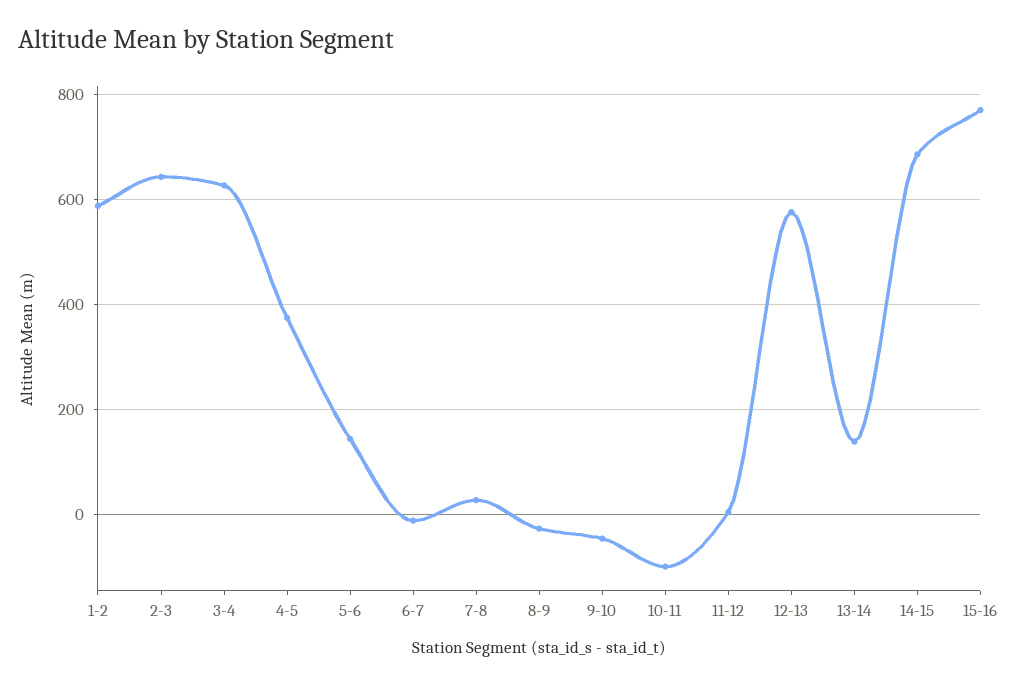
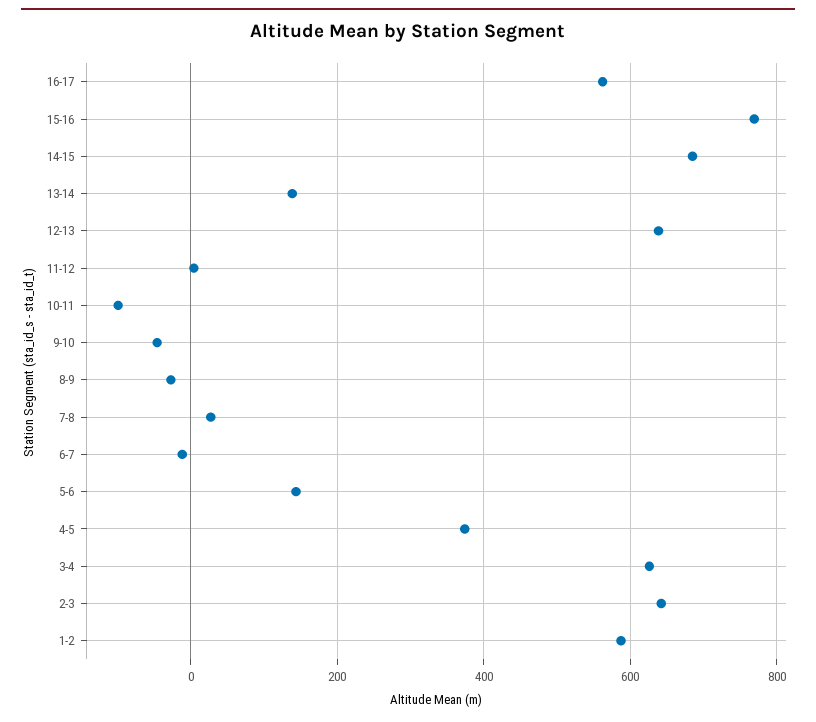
12-13: 580 -> 640
16-17: none -> 560

